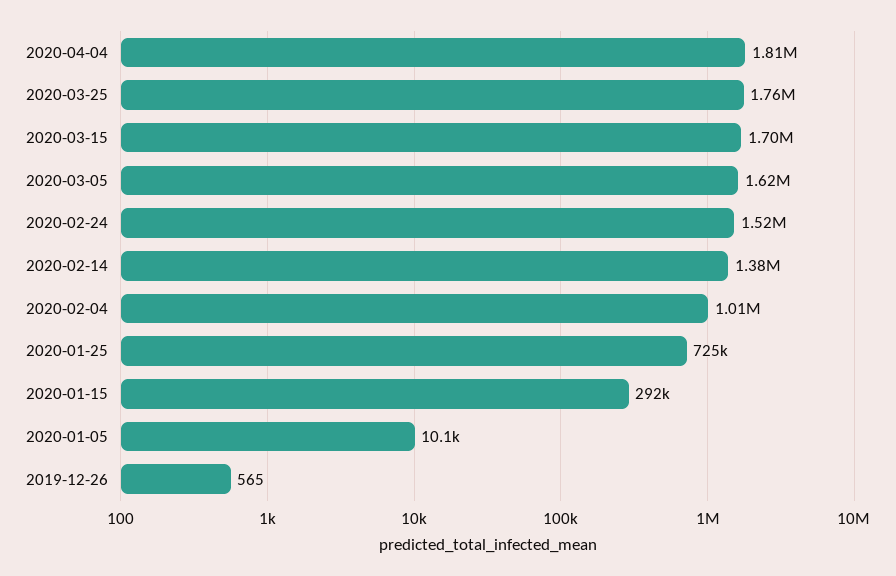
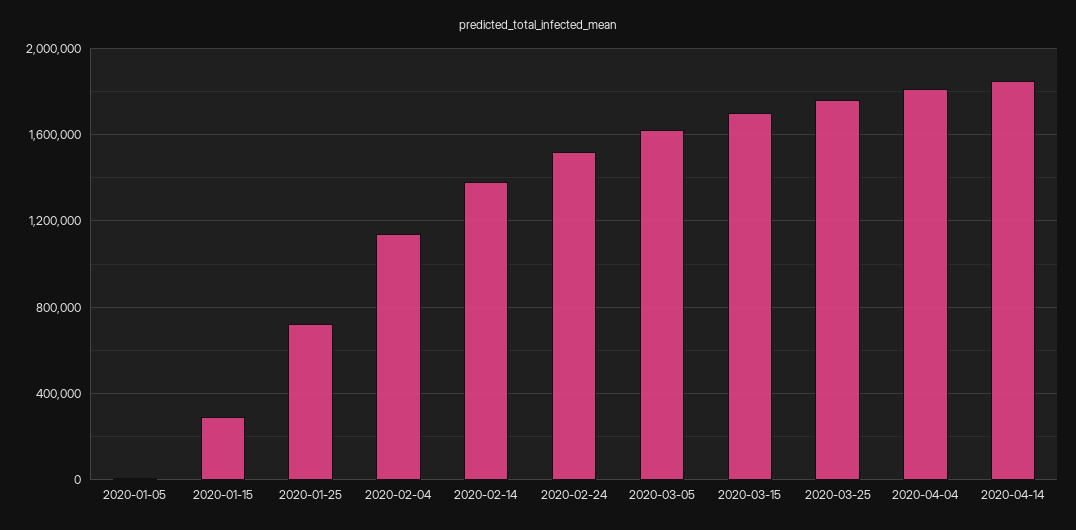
2020-02-04: 1010000 -> 1150000
2019-12-26: 565 -> none
2020-04-14: none -> 1850000

